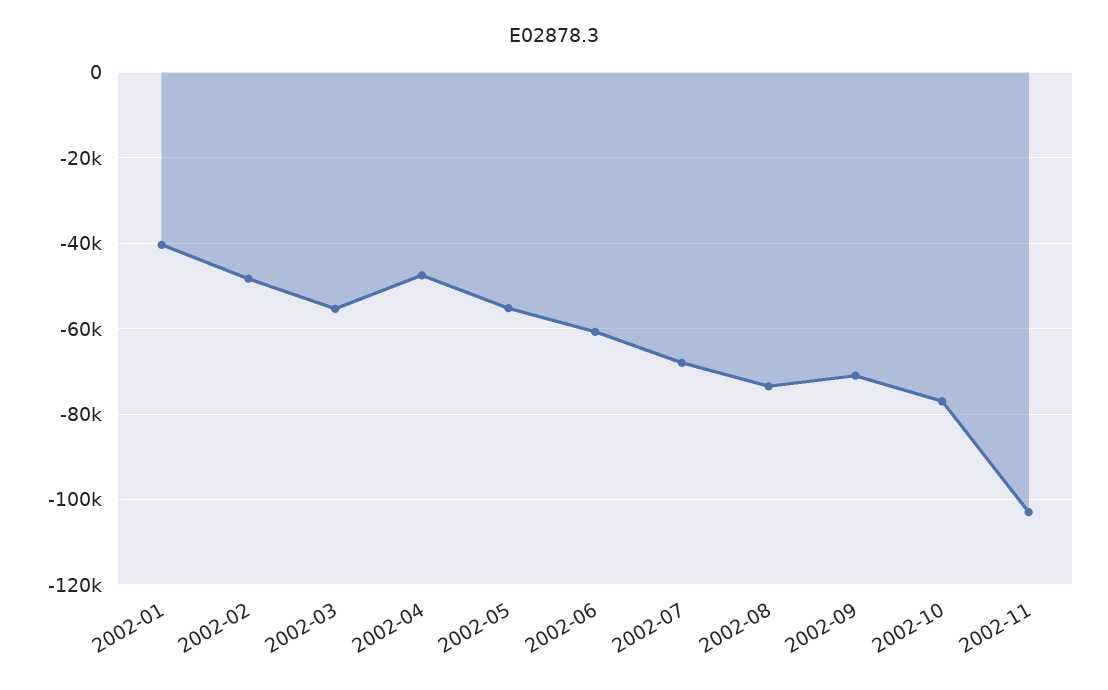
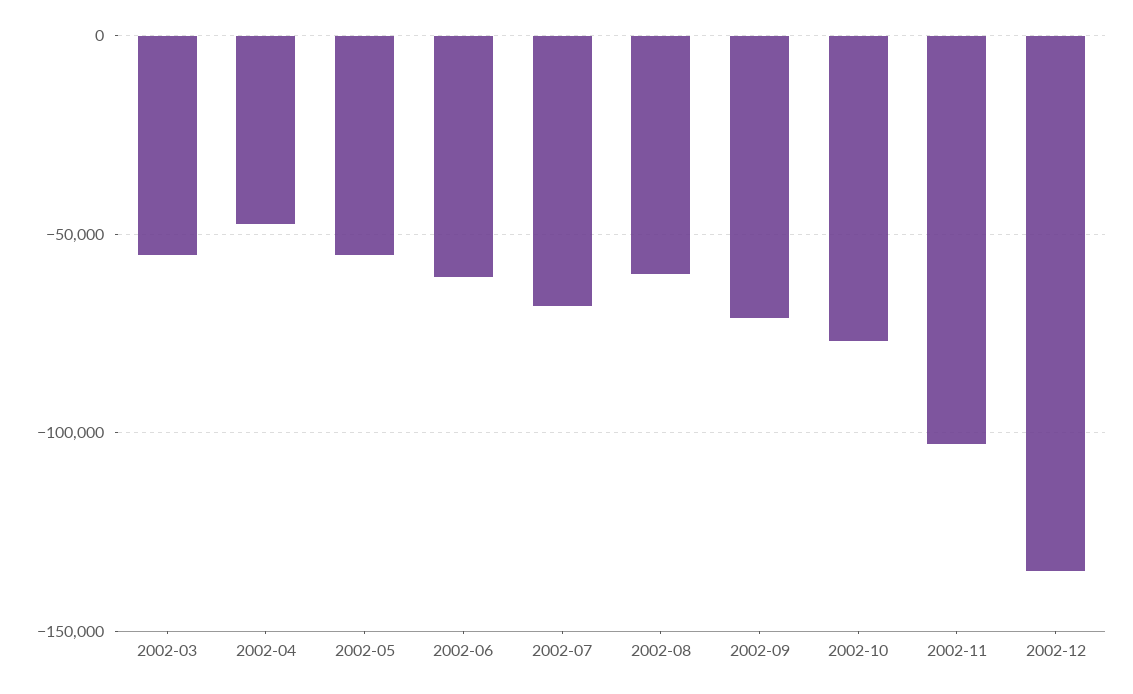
2002-01: -40000 -> none
2002-02: -48000 -> none
2002-08: -74000 -> -60000
2002-12: none -> -135000

